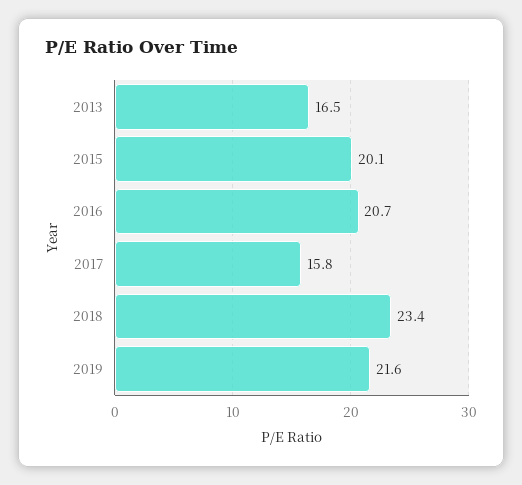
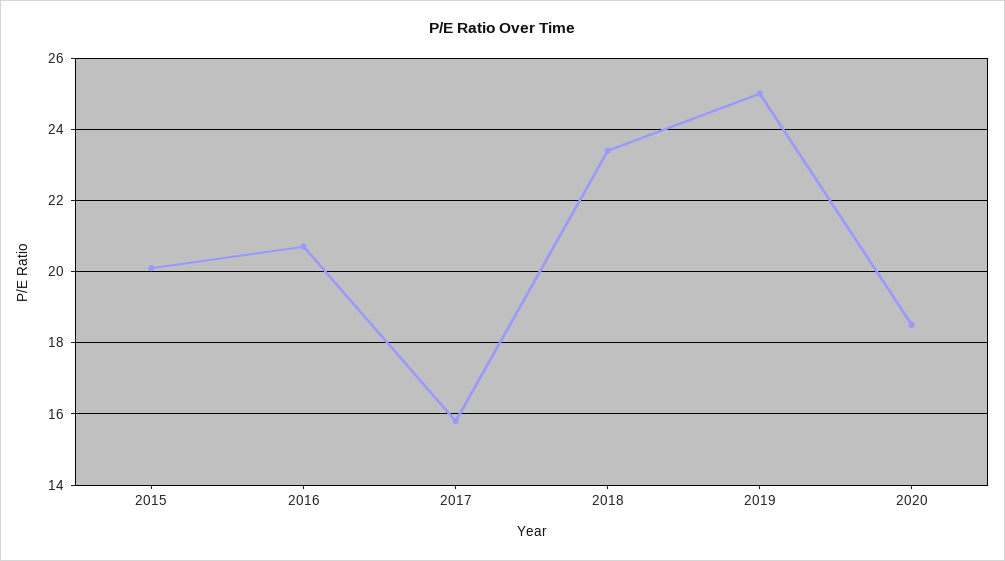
2013: 16.5 -> none
2019: 21.6 -> 25
2020: none -> 18.5

